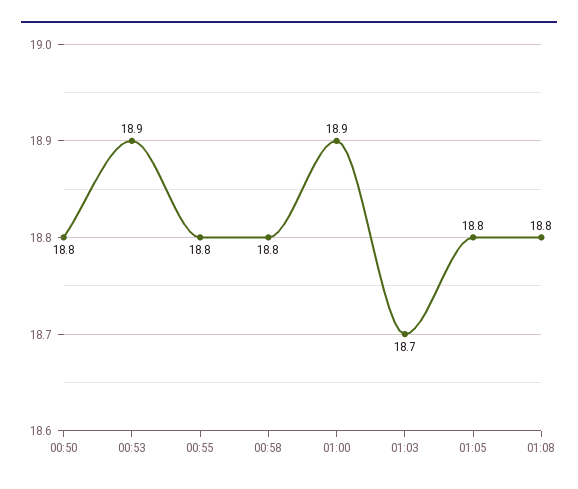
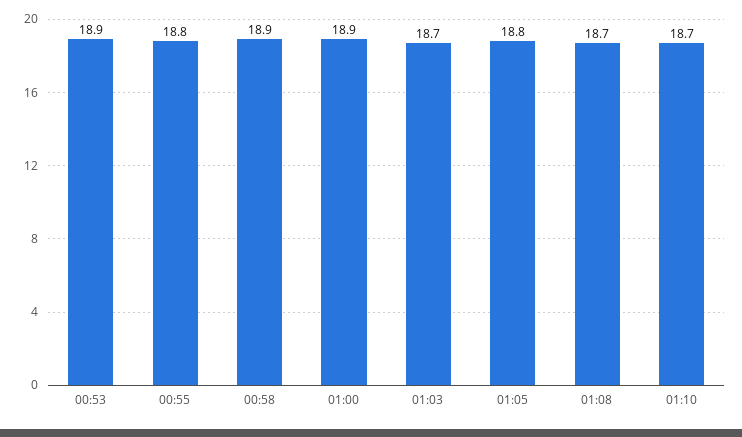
00:50: 18.8 -> none
00:58: 18.8 -> 18.9
01:08: 18.8 -> 18.7
01:10: none -> 18.7

